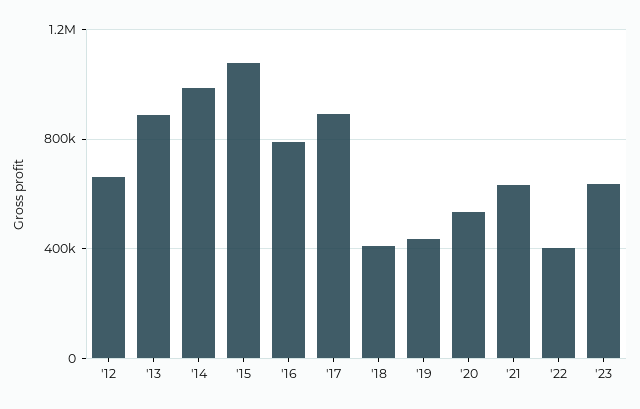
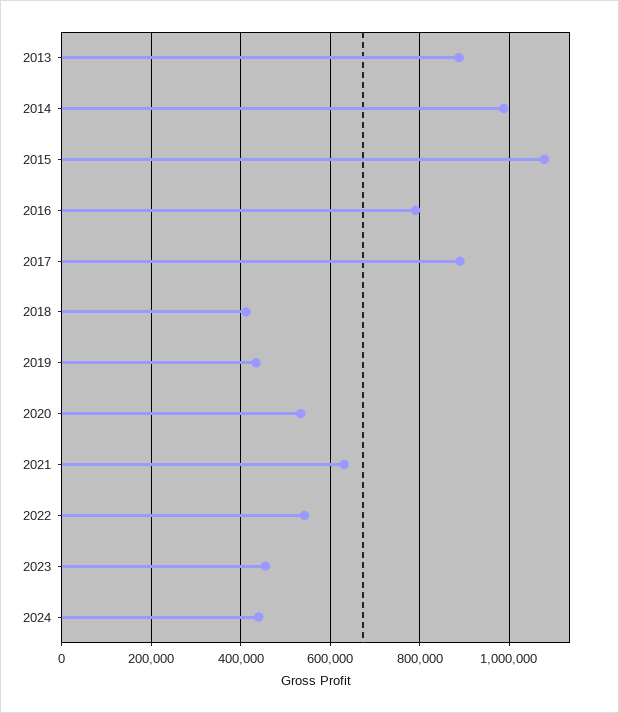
'12: 650000 -> none
'22: 400000 -> 540000
'23: 650000 -> 460000
2024: none -> 440000

